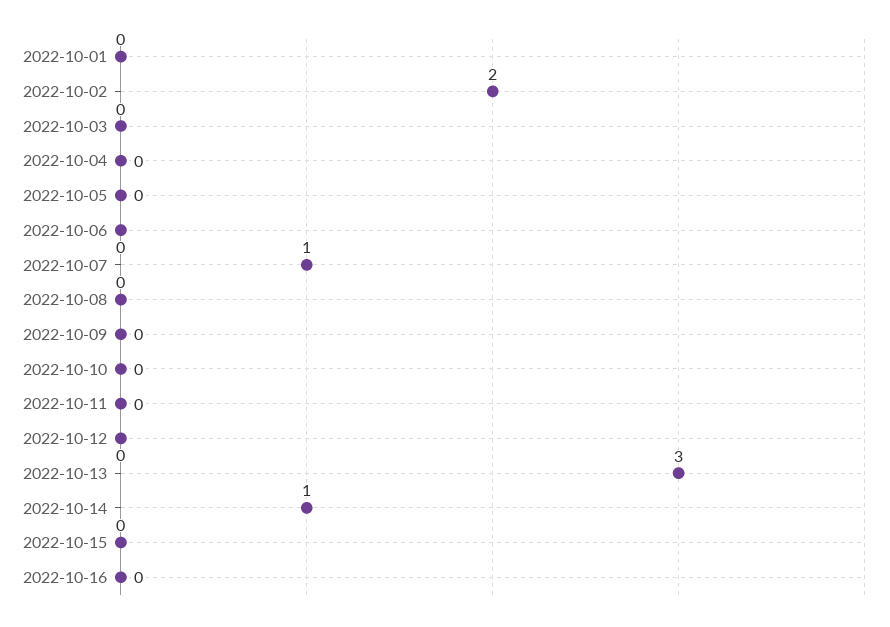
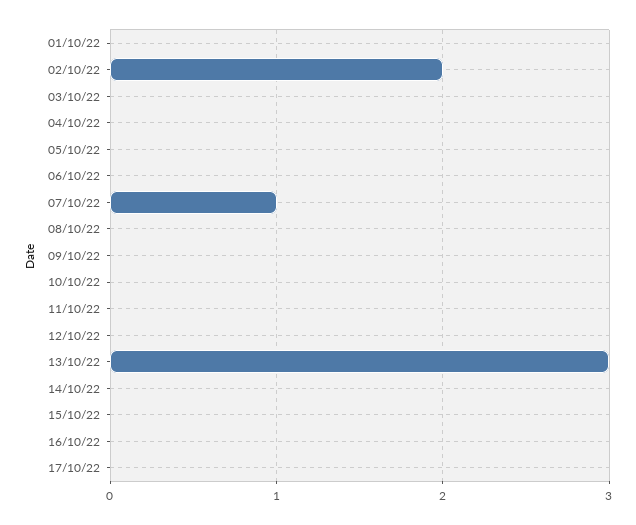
2022-10-14: 1 -> 0
17/10/22: none -> 0

